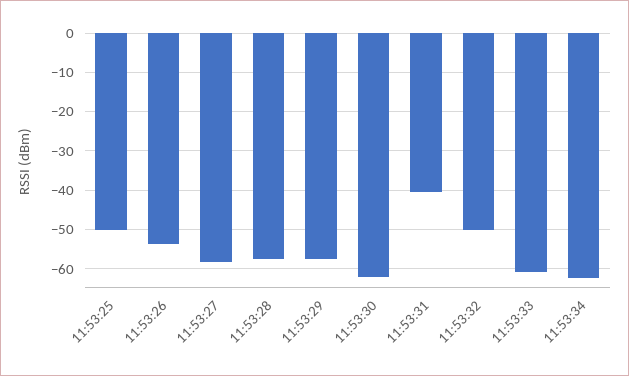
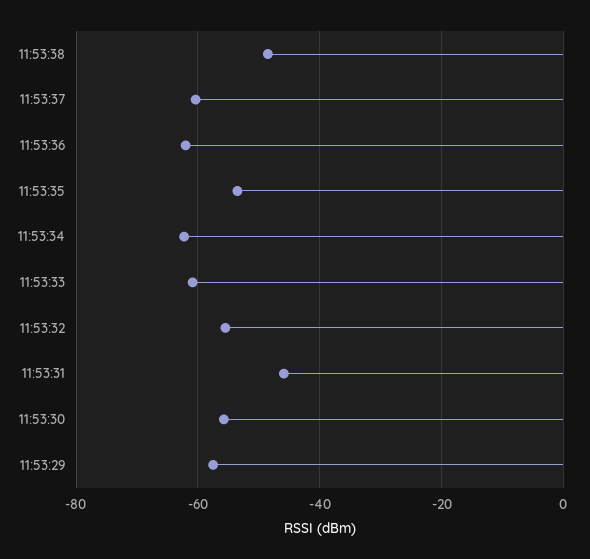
11:53:25: -50 -> none
11:53:26: -54 -> none
11:53:27: -58 -> none
11:53:28: -58 -> none
11:53:30: -62 -> -56
11:53:31: -40 -> -46
11:53:32: -50 -> -56
11:53:38: none -> -48
11:53:37: none -> -60
11:53:36: none -> -62
11:53:35: none -> -54

